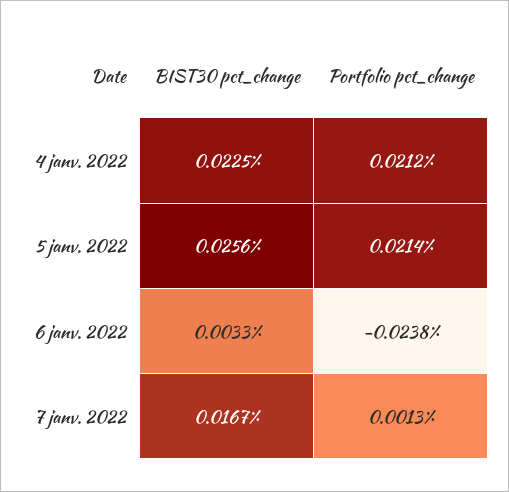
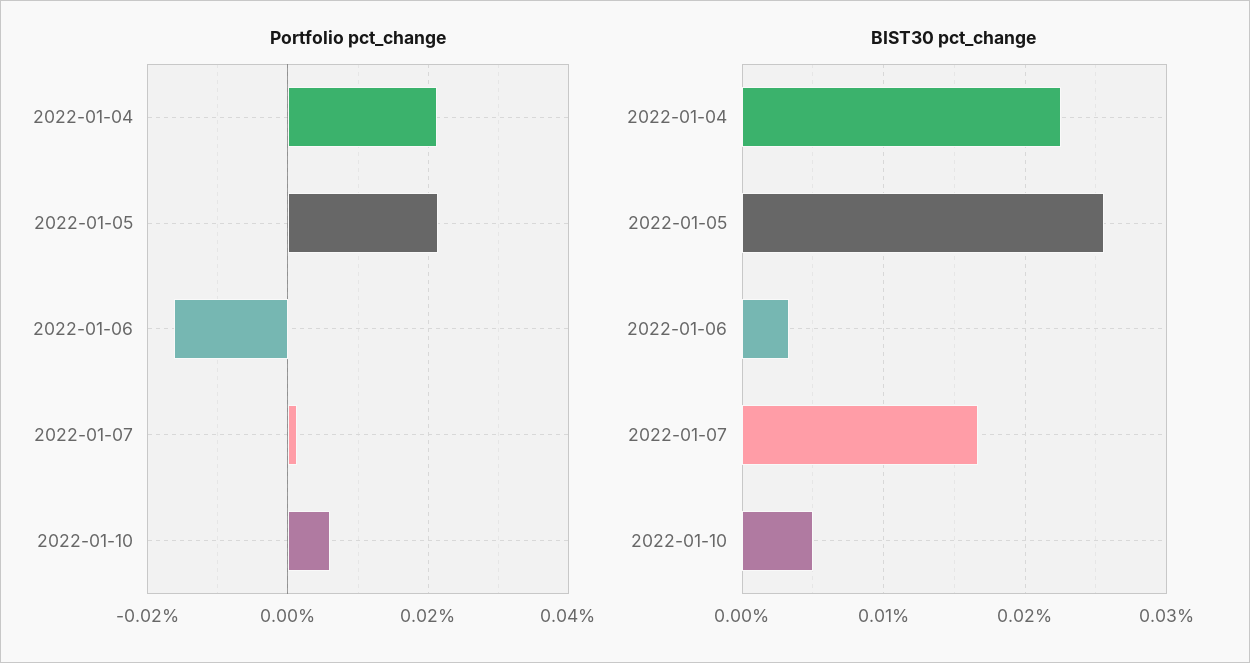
Portfolio pct_change, 6 janv. 2022: -0.0238 -> -0.016
Portfolio pct_change, 2022-01-10: none -> 0.006
BIST30 pct_change, 2022-01-10: none -> 0.005

